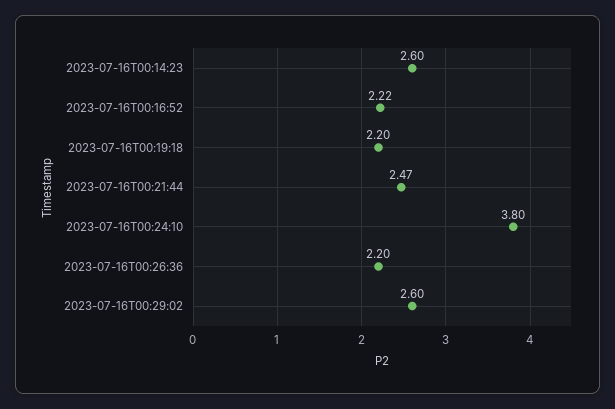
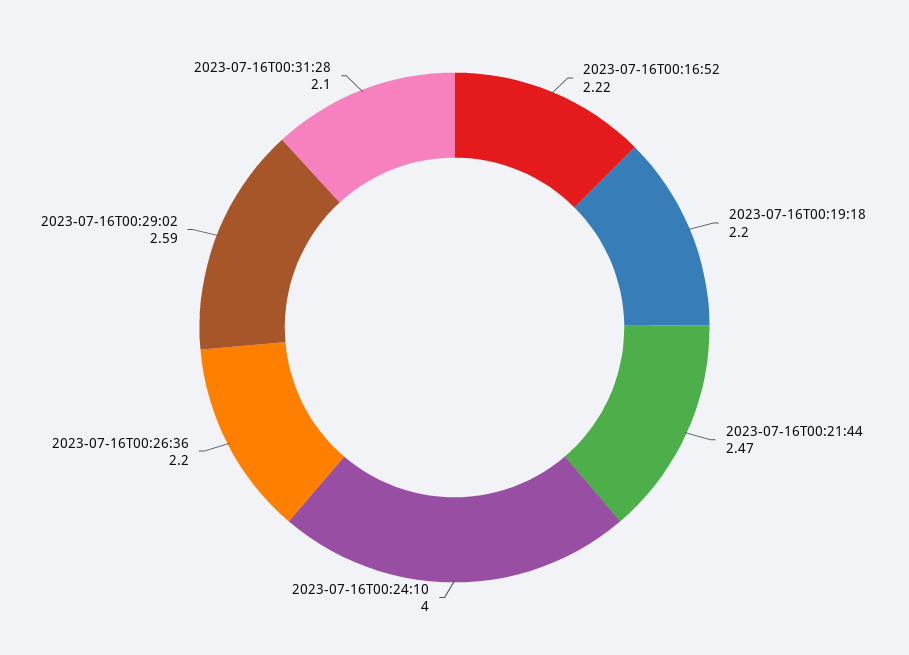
2023-07-16T00:14:23: 2.6 -> none
2023-07-16T00:24:10: 3.8 -> 4
2023-07-16T00:29:02: 2.6 -> 2.59
2023-07-16T00:31:28: none -> 2.1

